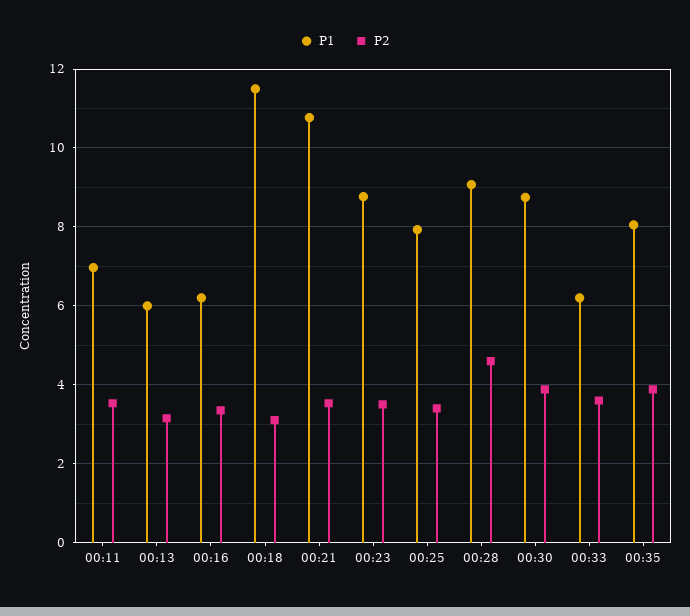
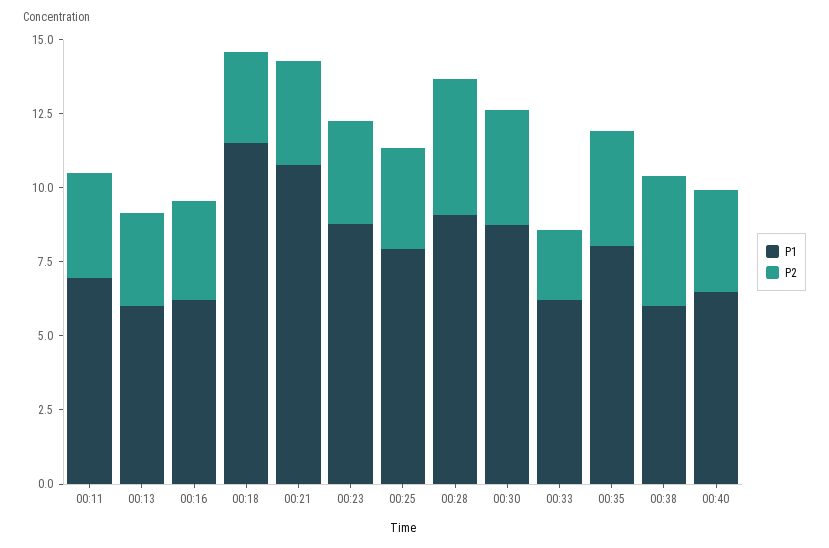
P2, 00:33: 3.6 -> 2.5
P1, 00:38: none -> 6
P2, 00:38: none -> 4.5
P1, 00:40: none -> 6.5
P2, 00:40: none -> 3.5

